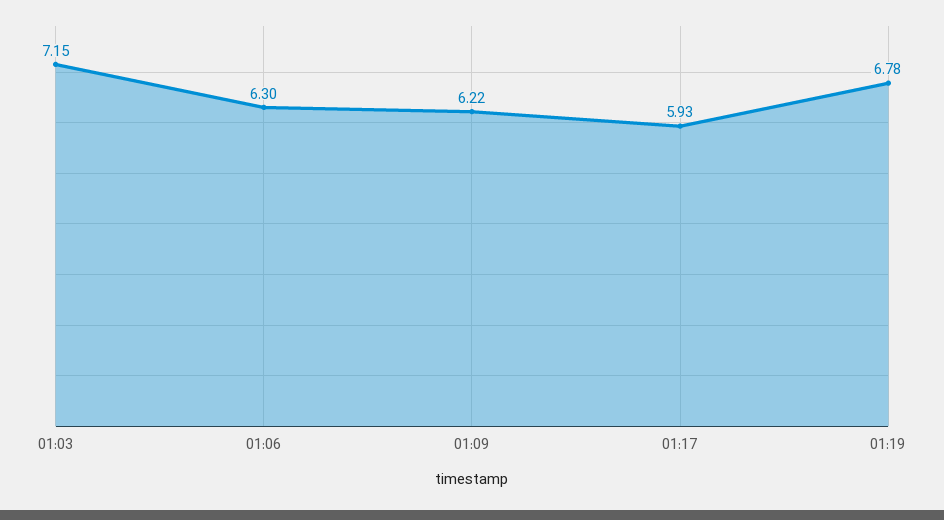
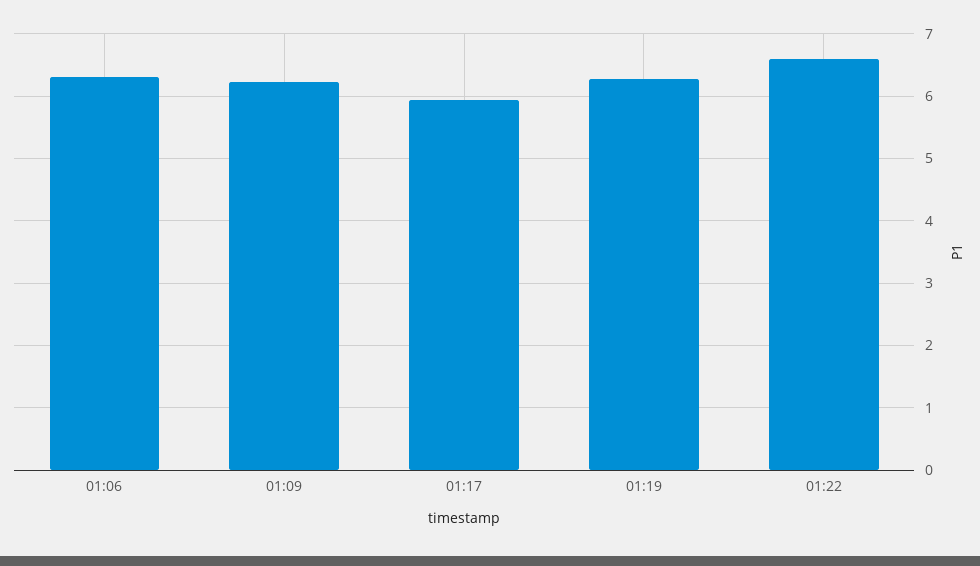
01:03: 7.15 -> none
01:19: 6.78 -> 6.3
01:22: none -> 6.6

